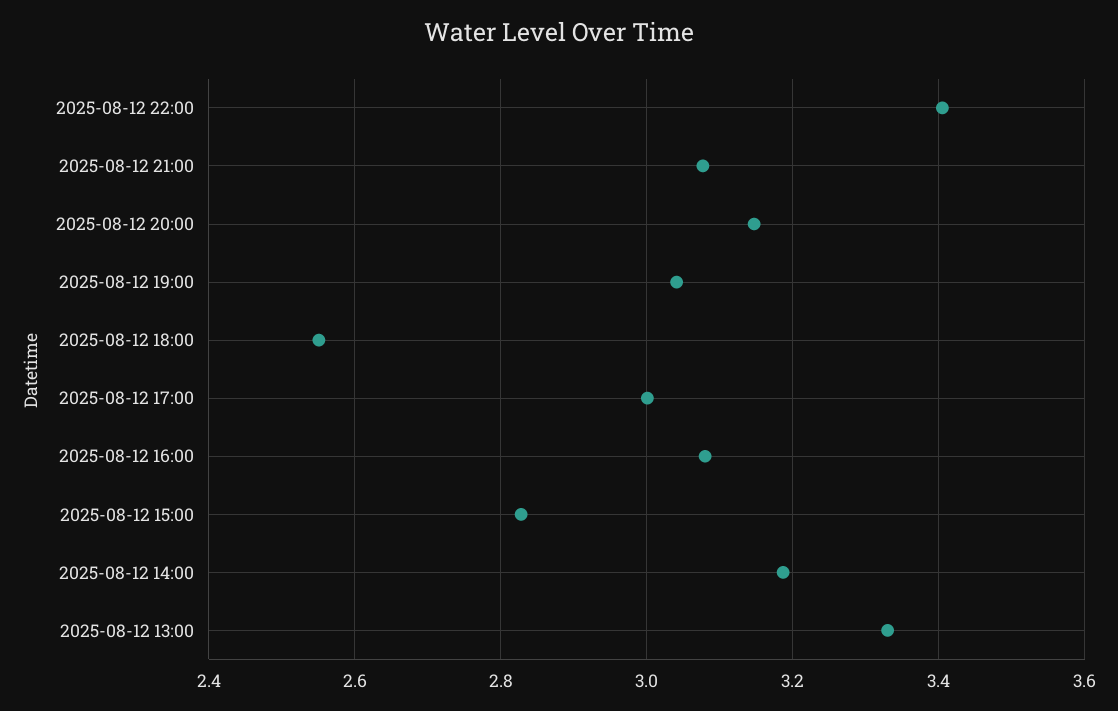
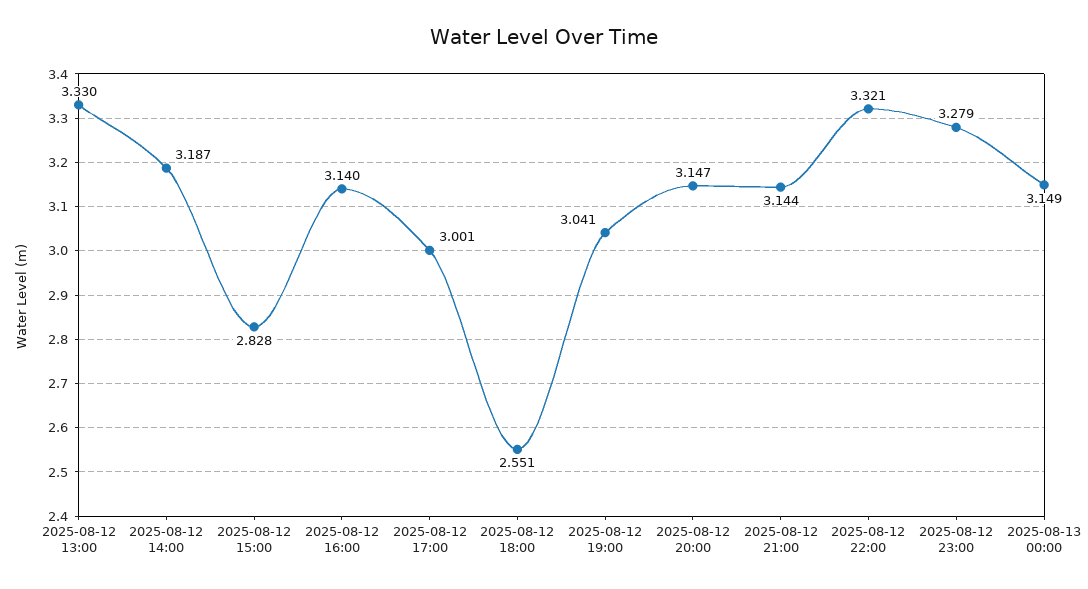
2025-08-12 22:00: 3.4 -> 3.321
2025-08-12 21:00: 3.08 -> 3.144
2025-08-12 16:00: 3.08 -> 3.14
2025-08-12 23:00: none -> 3.279
2025-08-13 00:00: none -> 3.149

